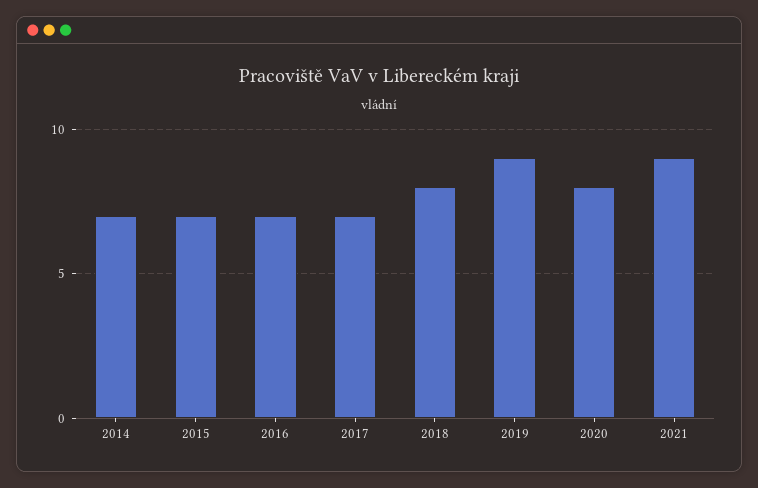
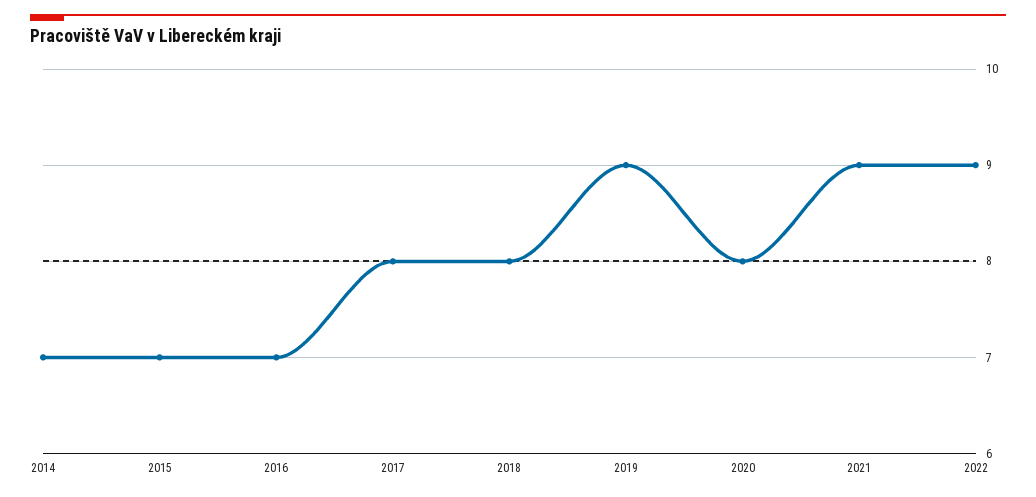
2017: 7 -> 8
2022: none -> 9

